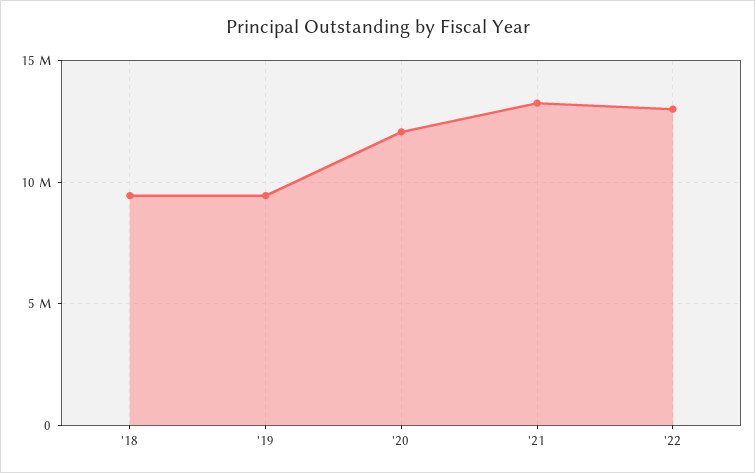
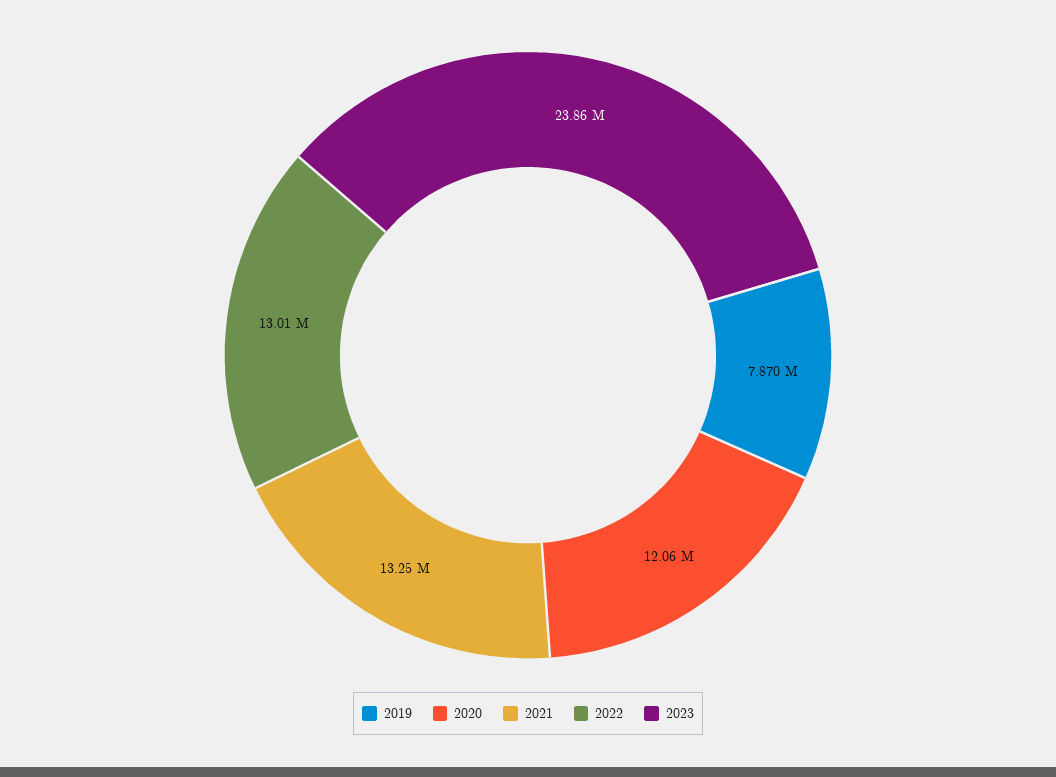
'18: 9500000 -> none
'19: 9500000 -> 7870000
2023: none -> 23860000

